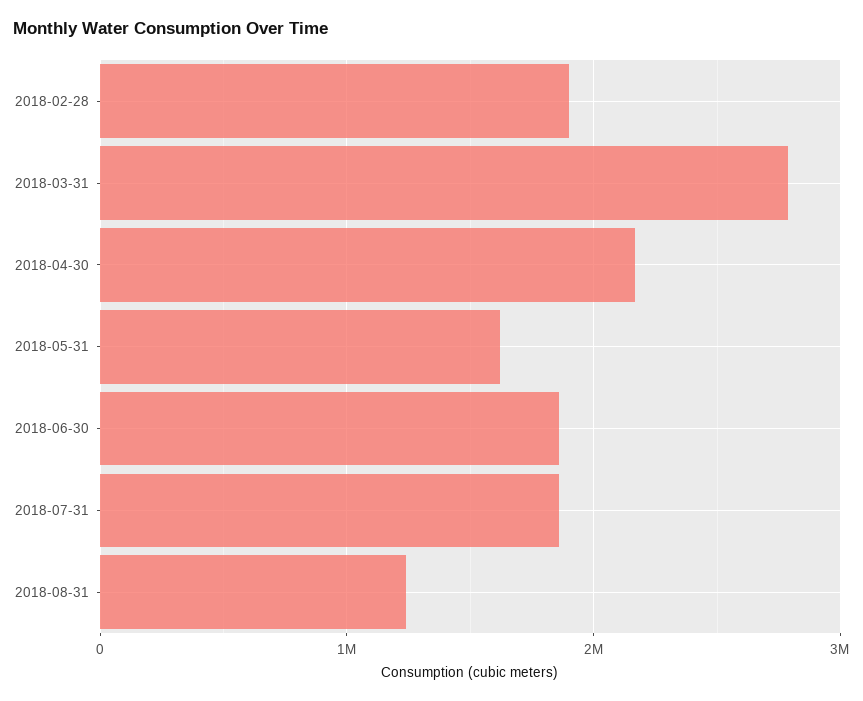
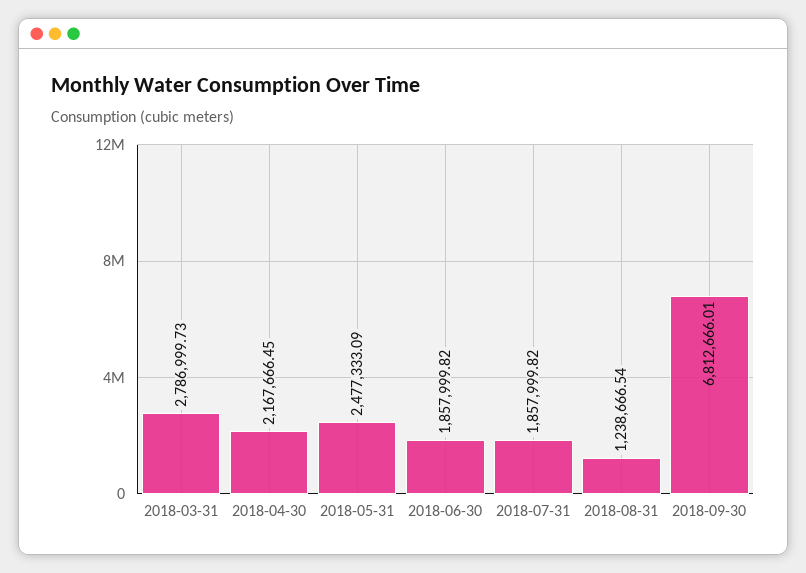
2018-02-28: 1900000 -> none
2018-05-31: 1600000 -> 2477333.09
2018-09-30: none -> 6812666.01

